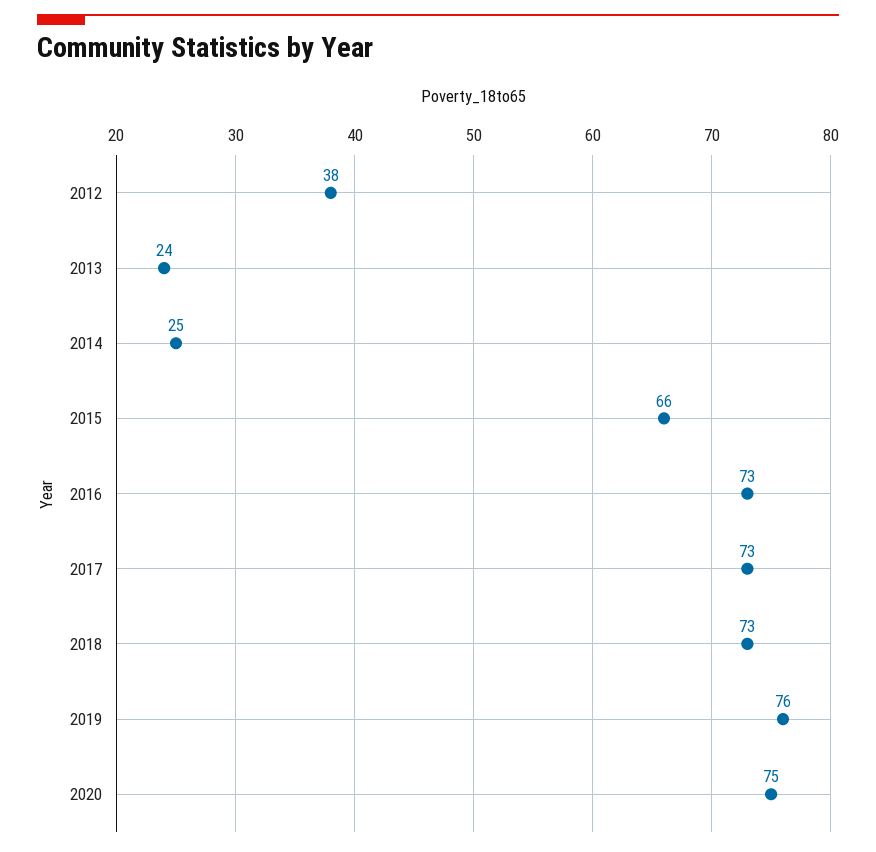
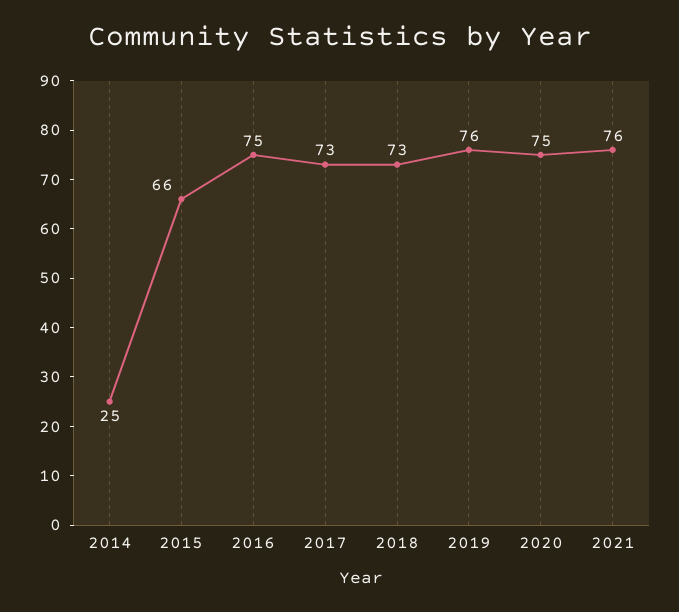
2012: 38 -> none
2013: 24 -> none
2016: 73 -> 75
2021: none -> 76

